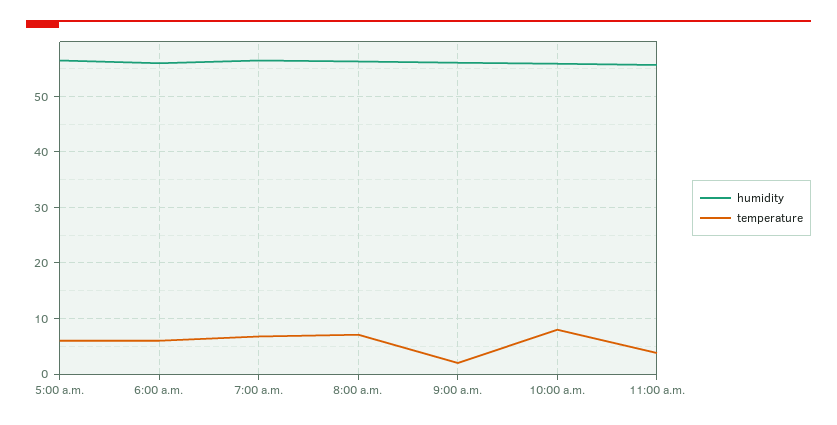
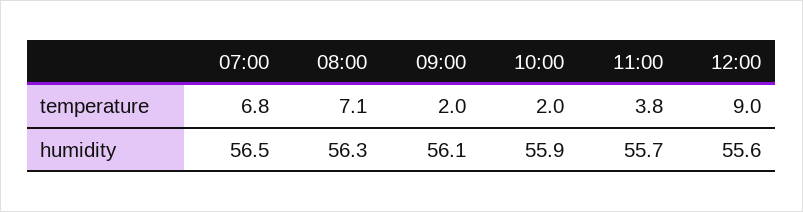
humidity, 5:00 a.m.: 56 -> none
temperature, 5:00 a.m.: 6 -> none
humidity, 6:00 a.m.: 56 -> none
temperature, 6:00 a.m.: 6 -> none
temperature, 10:00 a.m.: 8 -> 2
temperature, 12:00: none -> 9
humidity, 12:00: none -> 55.6

